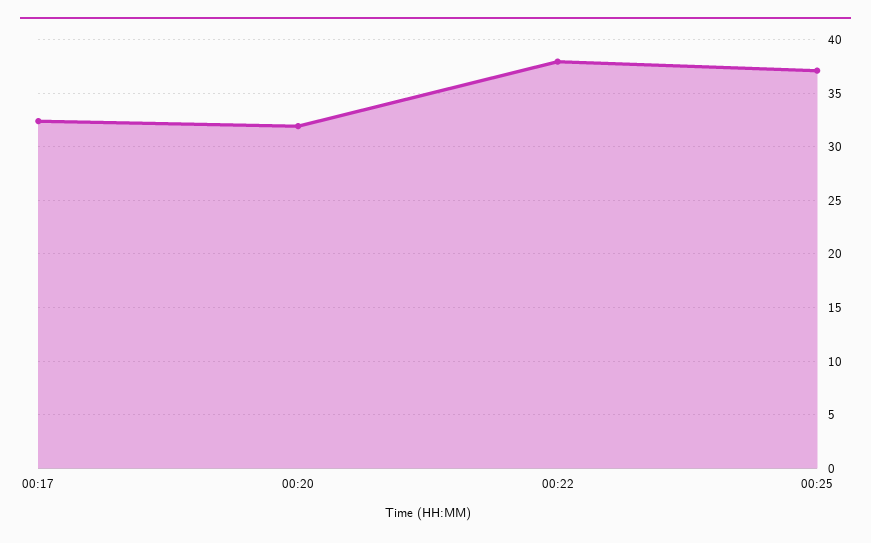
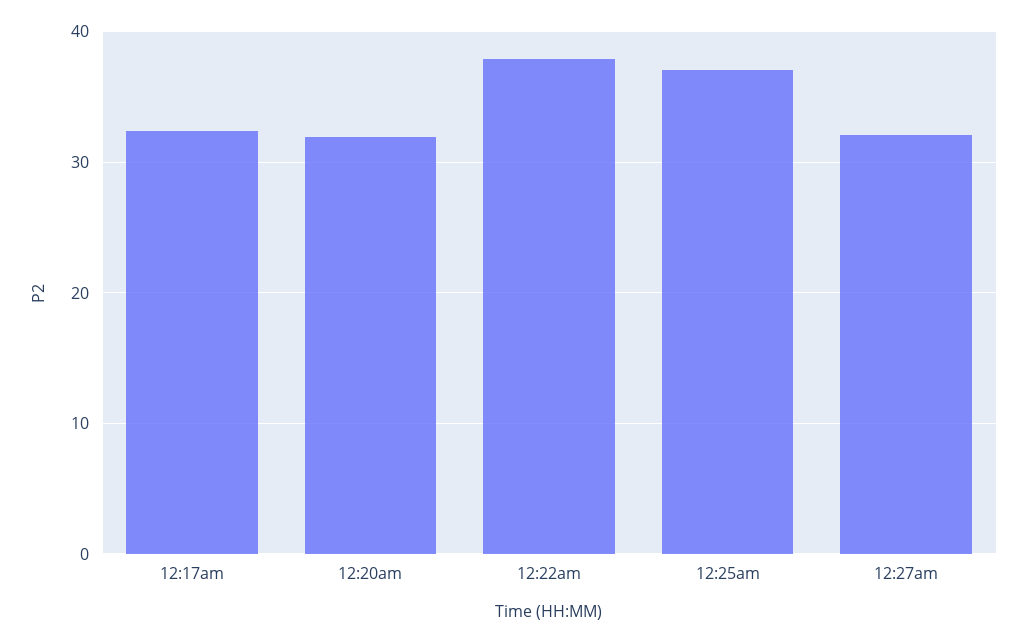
12:27am: none -> 32

